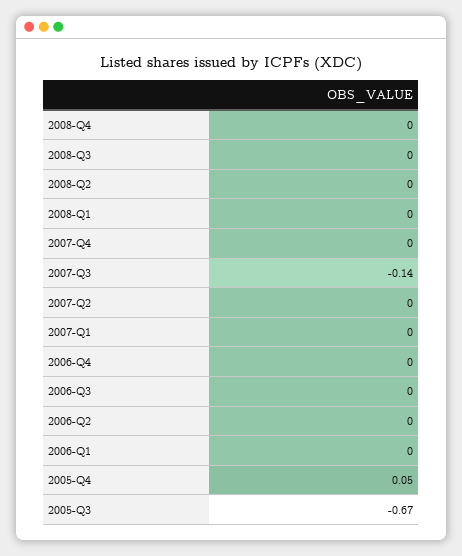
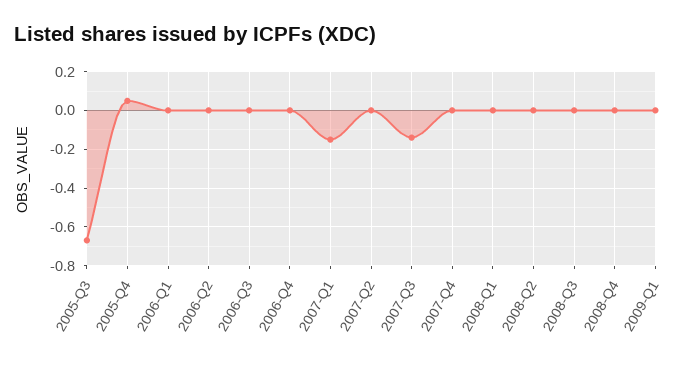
2007-Q1: 0 -> -0.15
2009-Q1: none -> 0

